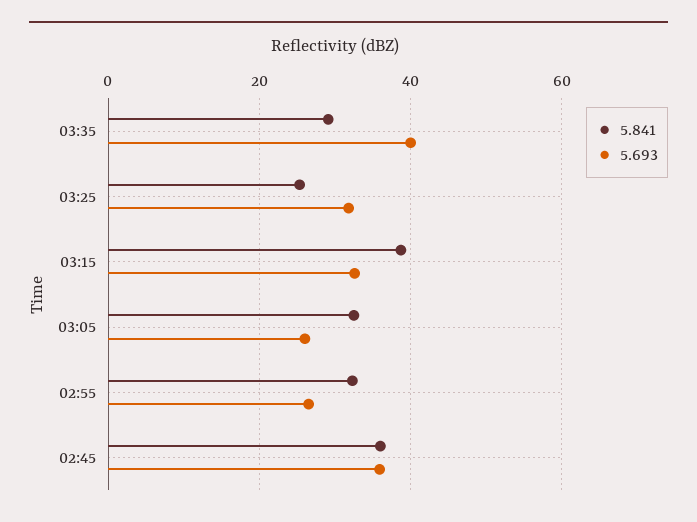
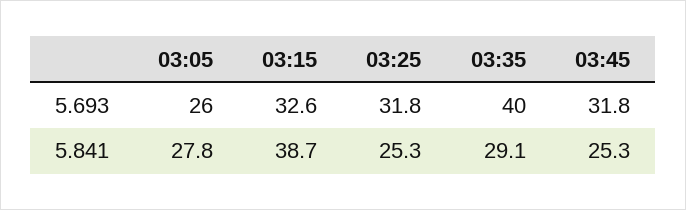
5.841, 03:05: 32 -> 27.8
5.841, 02:55: 32 -> none
5.693, 02:55: 26 -> none
5.841, 02:45: 36 -> none
5.693, 02:45: 36 -> none
5.693, 03:45: none -> 31.8
5.841, 03:45: none -> 25.3

